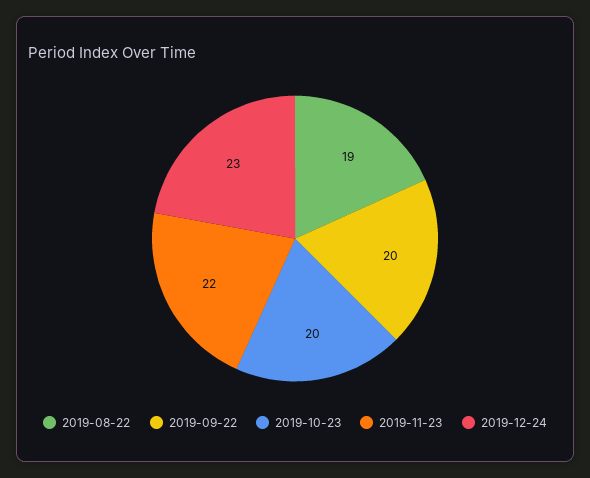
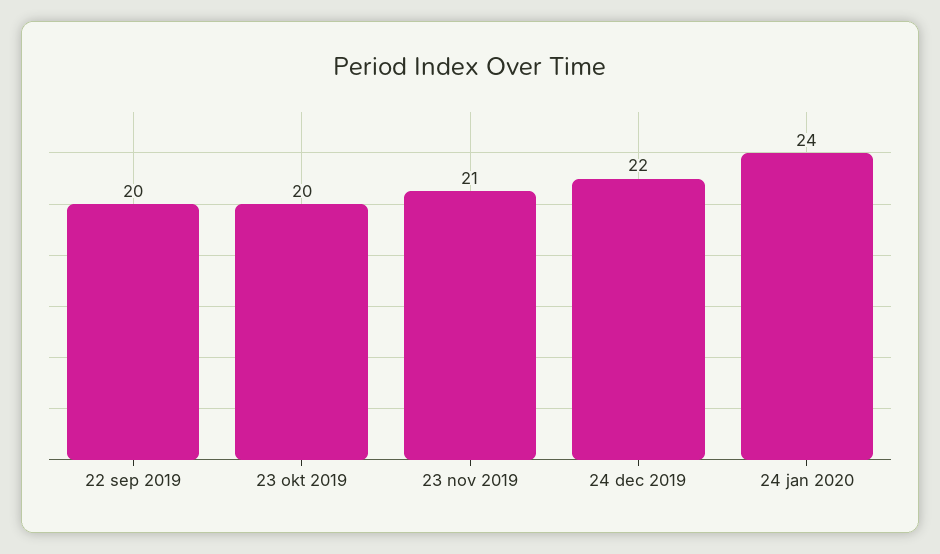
2019-08-22: 19 -> none
2019-11-23: 22 -> 21
2019-12-24: 23 -> 22
24 jan 2020: none -> 24

